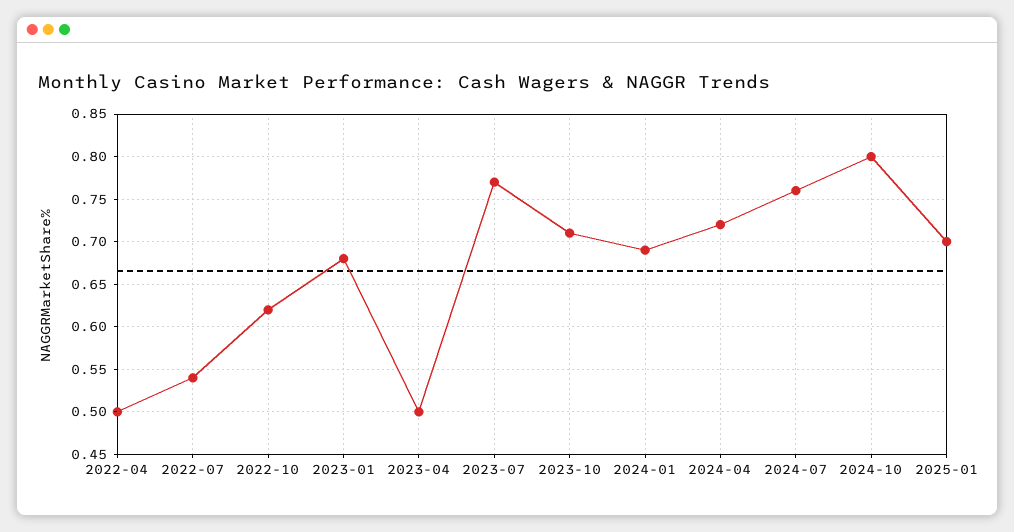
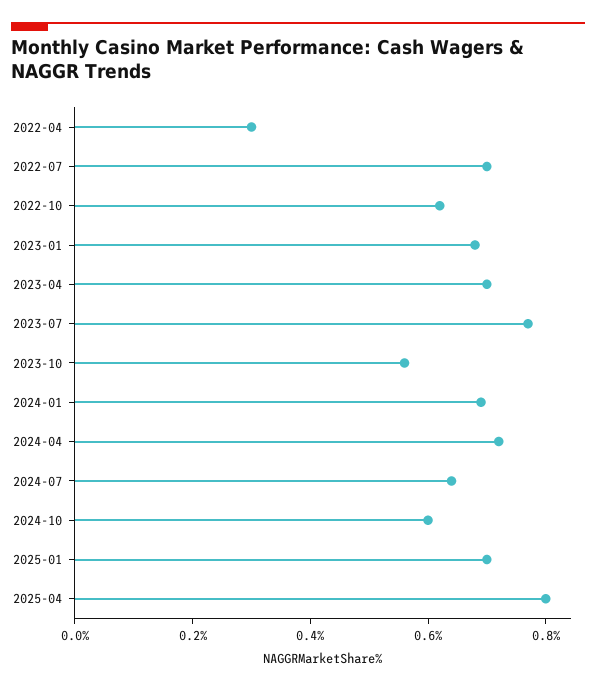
2022-04: 0.5 -> 0.3
2022-07: 0.54 -> 0.7
2023-04: 0.5 -> 0.7
2023-10: 0.71 -> 0.55
2024-07: 0.76 -> 0.65
2024-10: 0.8 -> 0.6
2025-04: none -> 0.8

